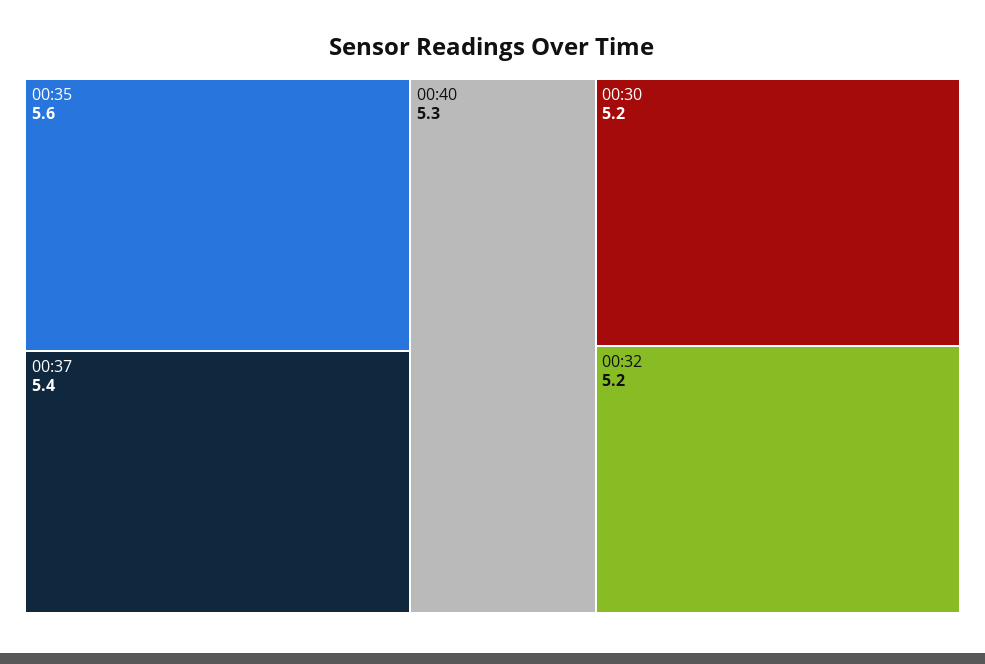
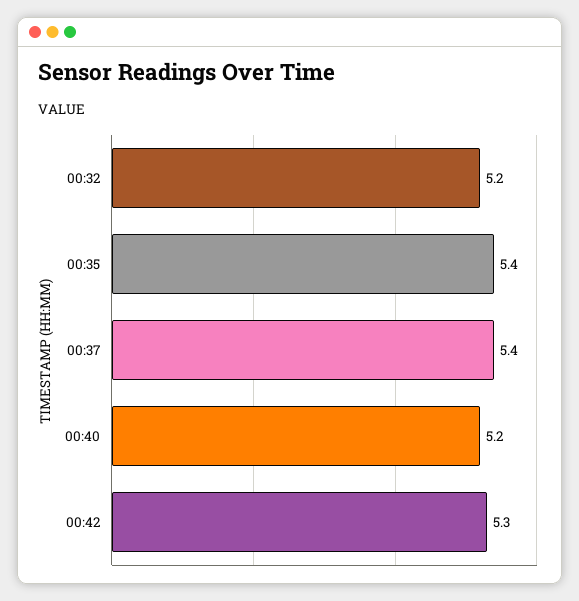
00:35: 5.6 -> 5.4
00:40: 5.3 -> 5.2
00:30: 5.2 -> none
00:42: none -> 5.3

